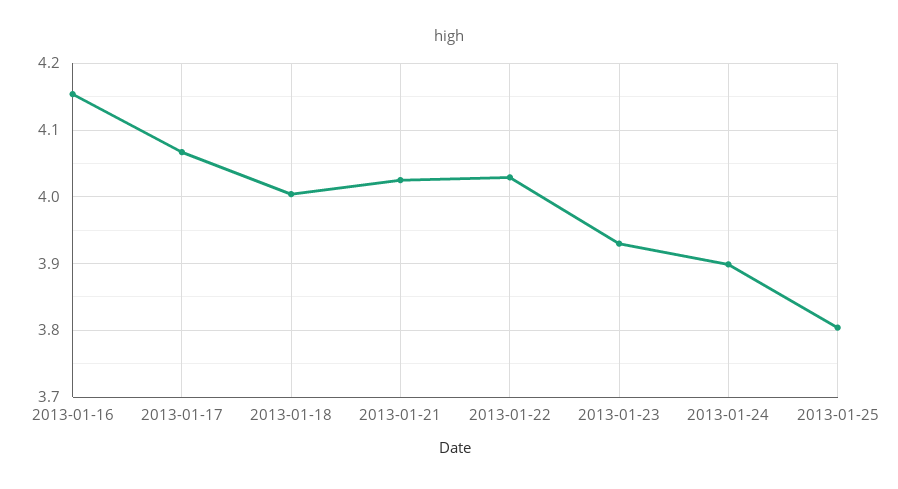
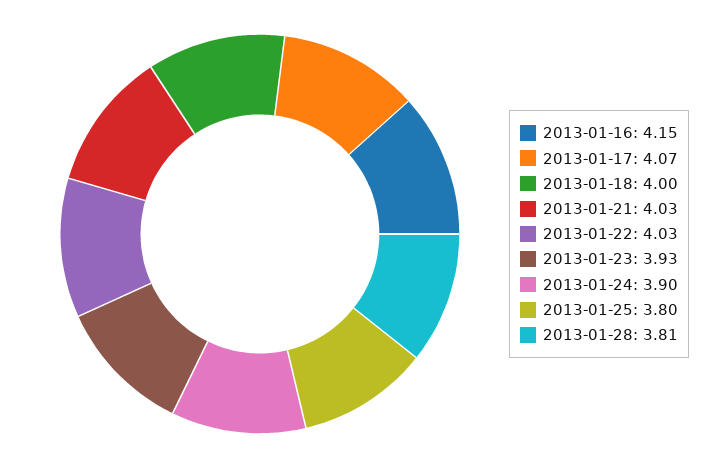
2013-01-28: none -> 3.81

